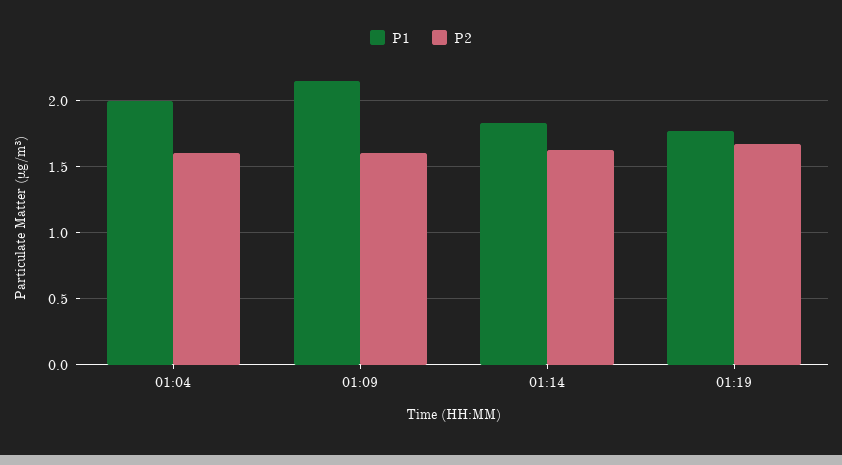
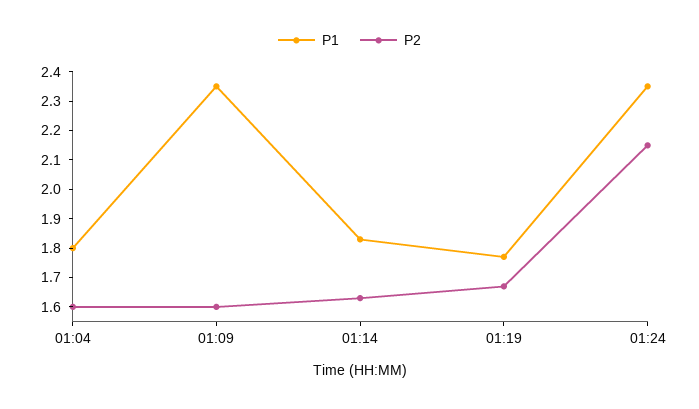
P1, 01:04: 2 -> 1.8
P1, 01:09: 2.15 -> 2.35
P1, 01:24: none -> 2.35
P2, 01:24: none -> 2.15

